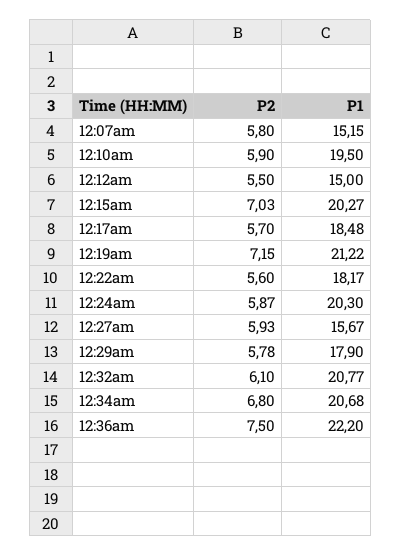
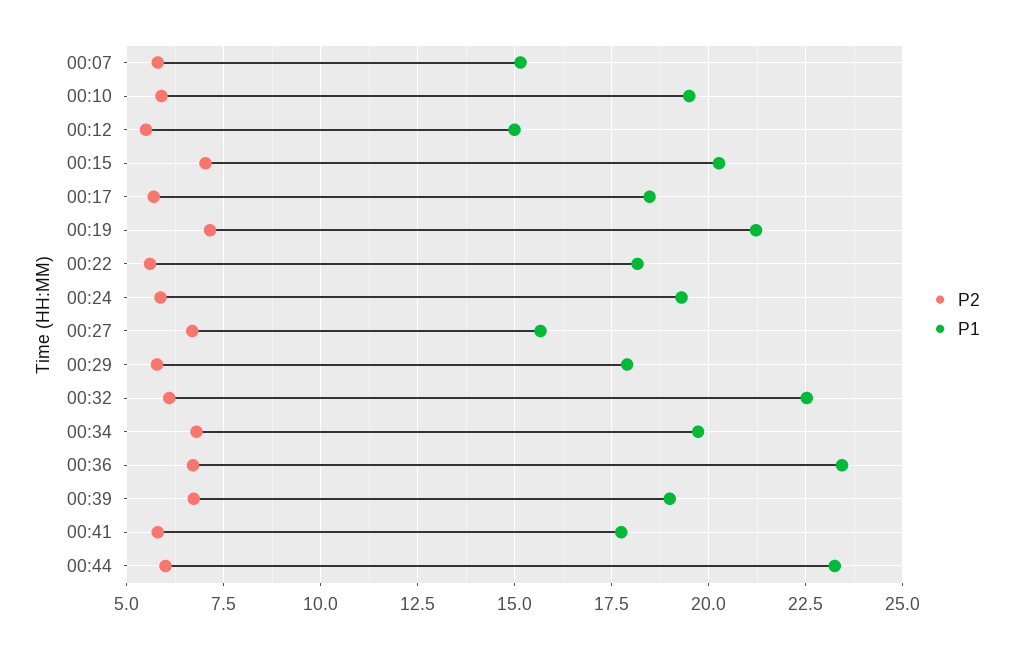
P1, 12:24am: 20.3 -> 19.25
P2, 12:27am: 5.93 -> 6.75
P1, 12:32am: 20.77 -> 22.5
P1, 12:34am: 20.68 -> 19.75
P2, 12:36am: 7.5 -> 6.75
P1, 12:36am: 22.2 -> 23.5
P2, 00:39: none -> 6.75
P1, 00:39: none -> 19
P2, 00:41: none -> 5.75
P1, 00:41: none -> 17.75
P2, 00:44: none -> 6
P1, 00:44: none -> 23.25

